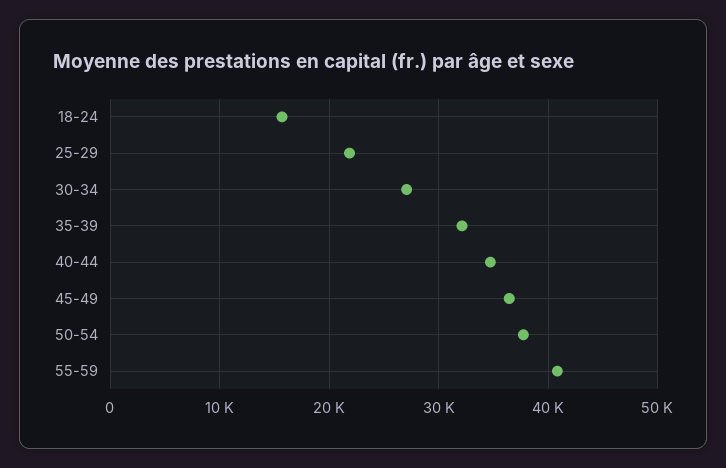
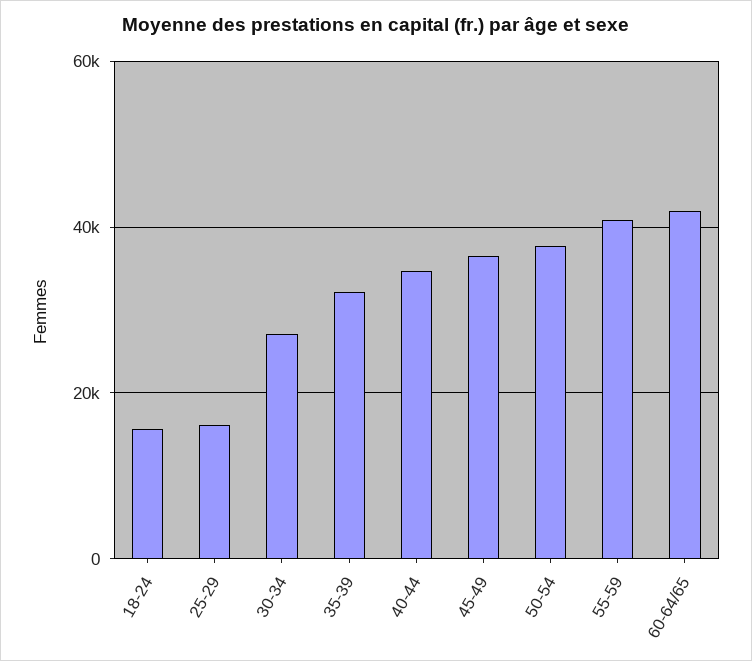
25-29: 22000 -> 16000
60-64/65: none -> 42000

